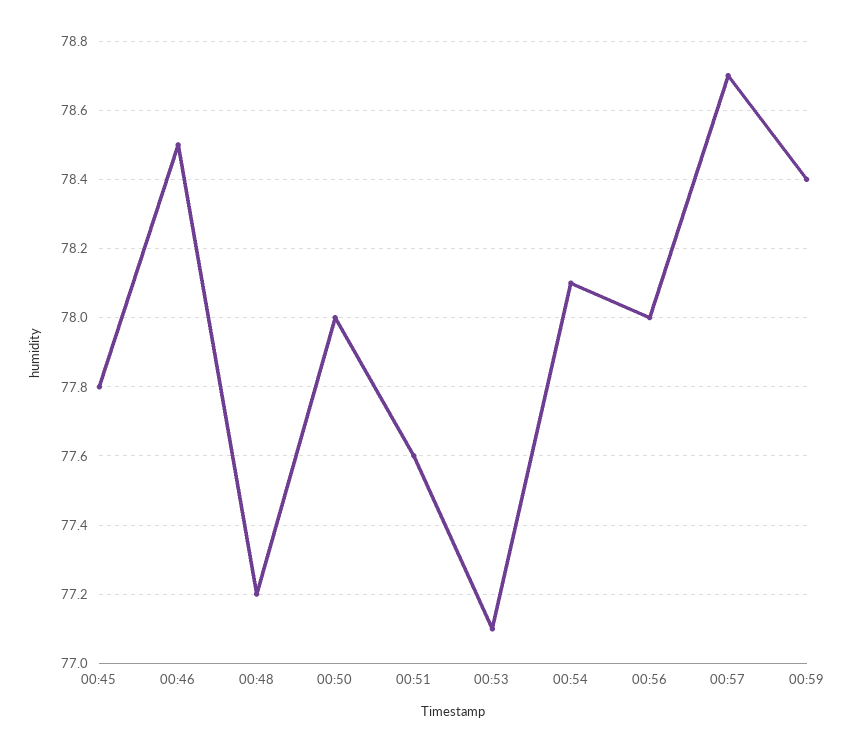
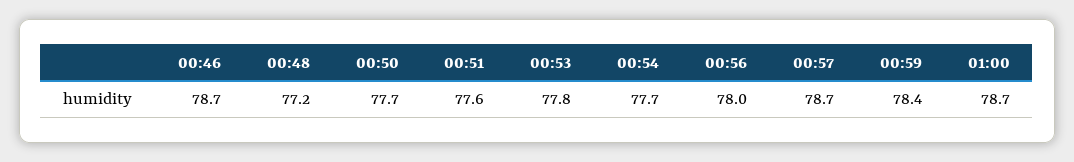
00:45: 77.8 -> none
00:46: 78.5 -> 78.7
00:50: 78 -> 77.7
00:53: 77.1 -> 77.8
00:54: 78.1 -> 77.7
01:00: none -> 78.7

